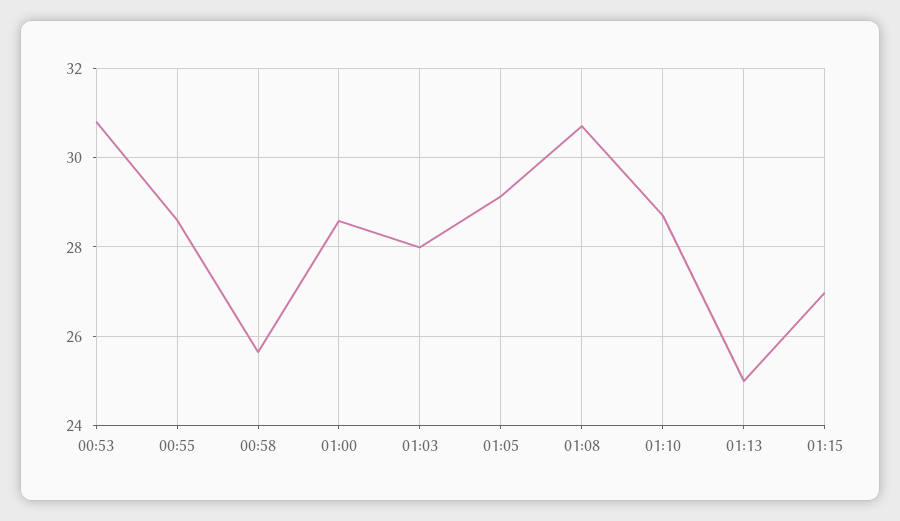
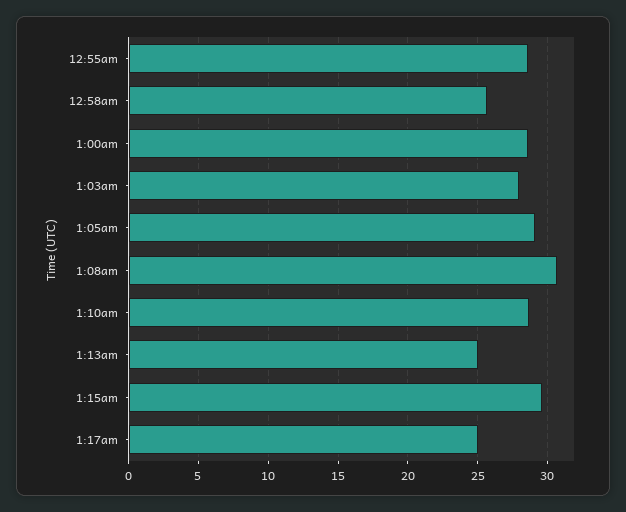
00:53: 30.8 -> none
01:15: 27 -> 29.5
1:17am: none -> 25

